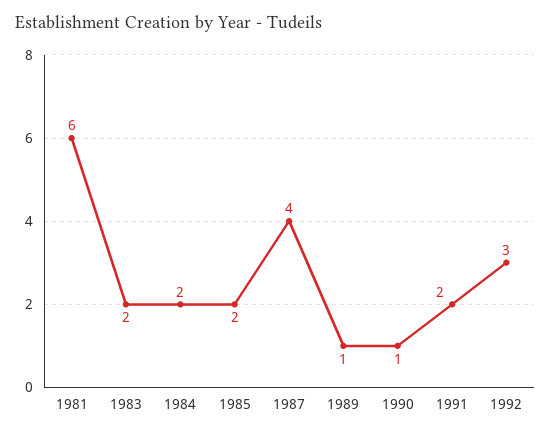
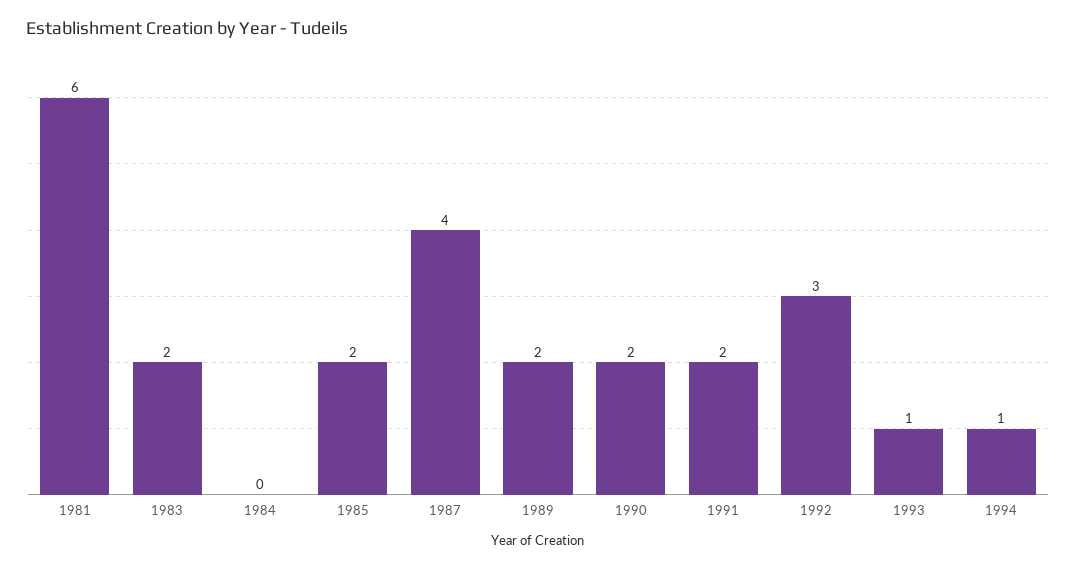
1984: 2 -> 0
1989: 1 -> 2
1990: 1 -> 2
1993: none -> 1
1994: none -> 1

